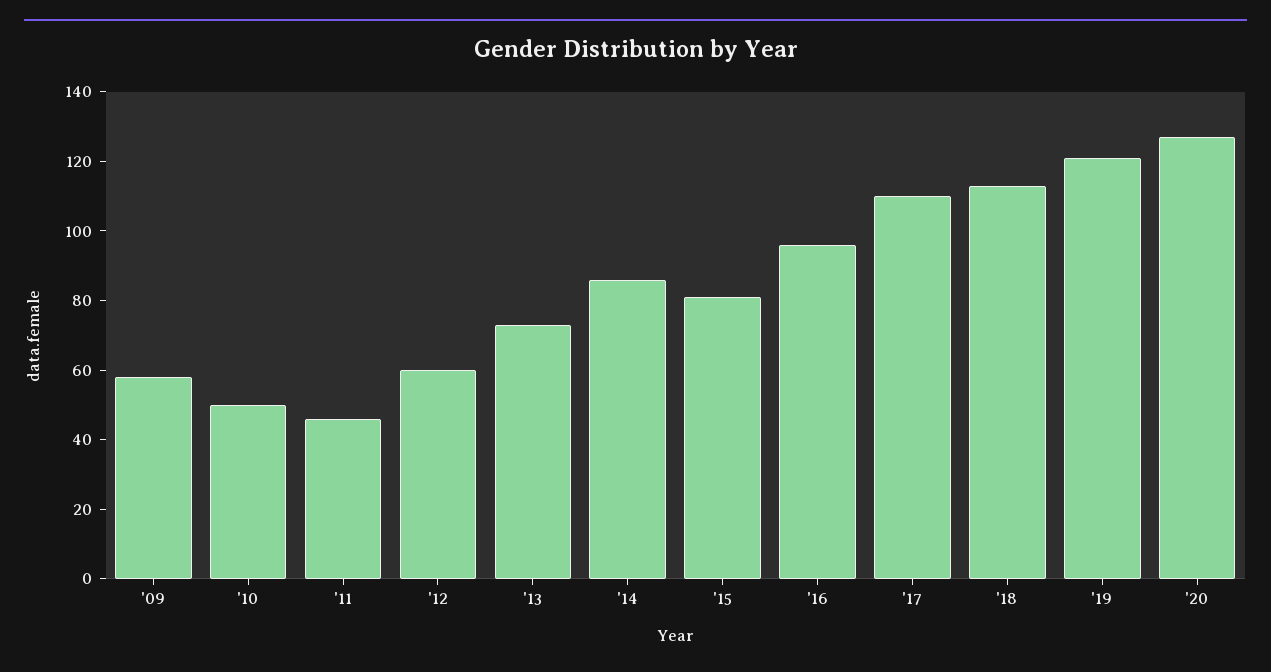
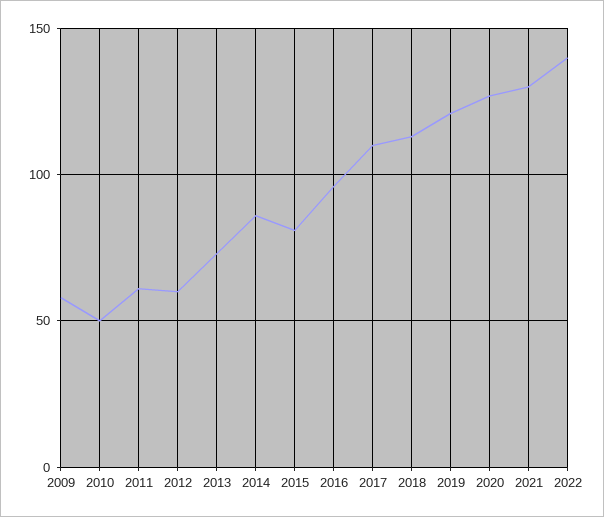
'11: 45 -> 60
2021: none -> 130
2022: none -> 140

